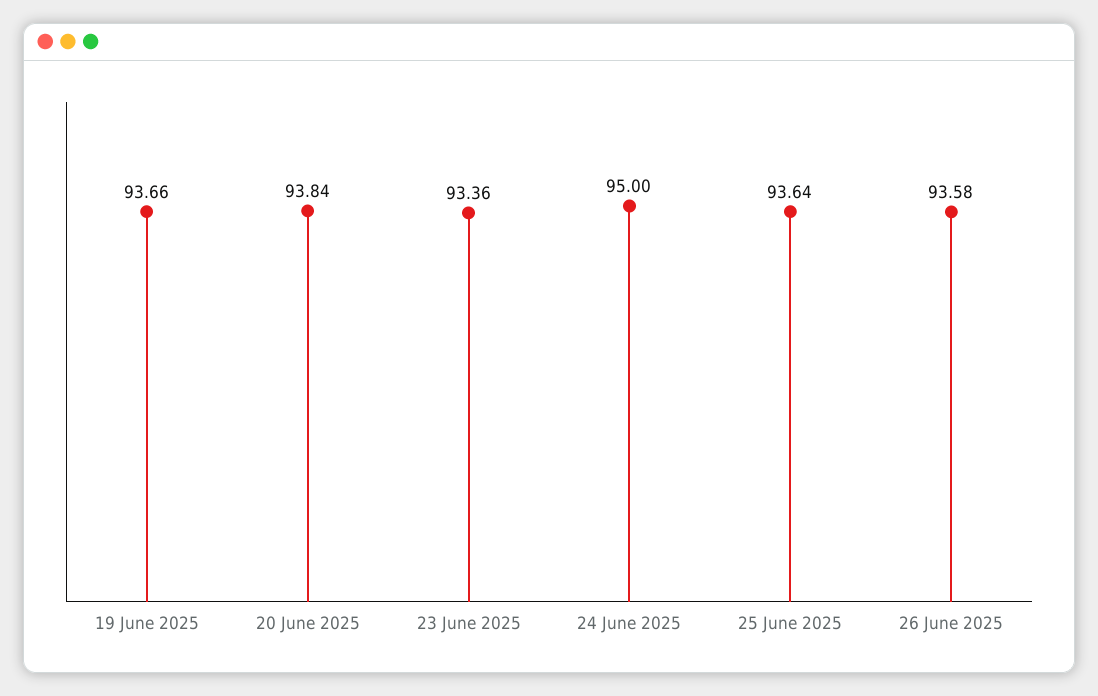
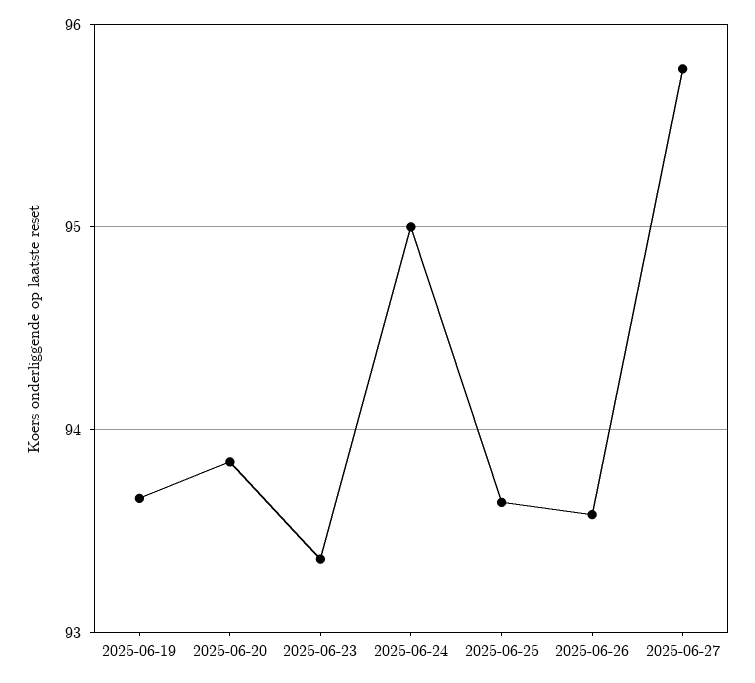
2025-06-27: none -> 95.8

